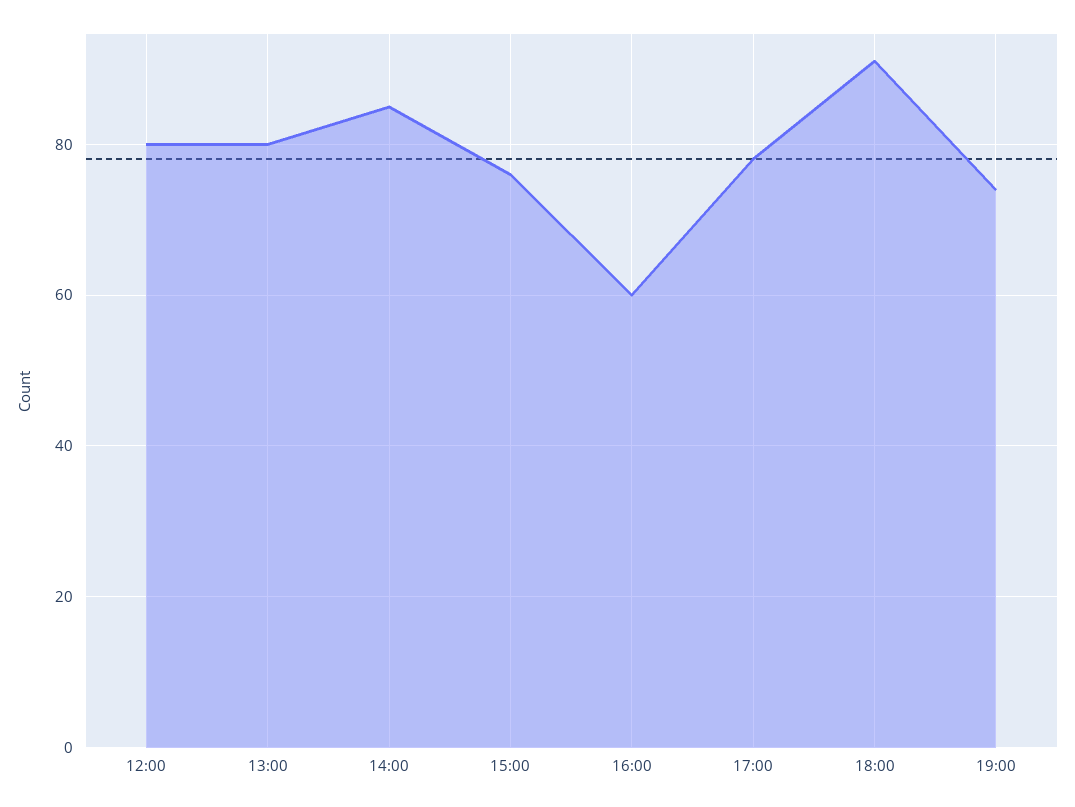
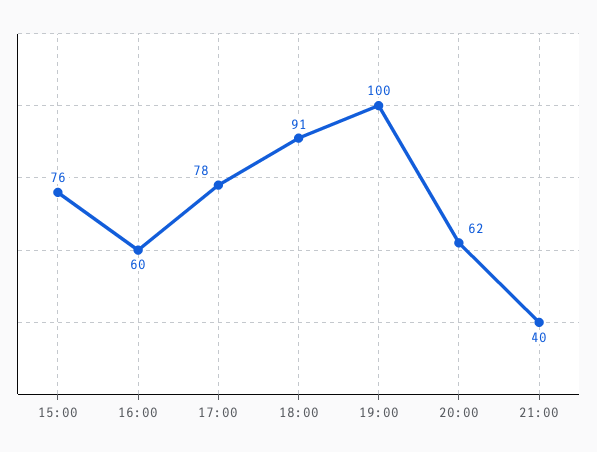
12:00: 80 -> none
13:00: 80 -> none
14:00: 85 -> none
19:00: 75 -> 100
20:00: none -> 62
21:00: none -> 40

